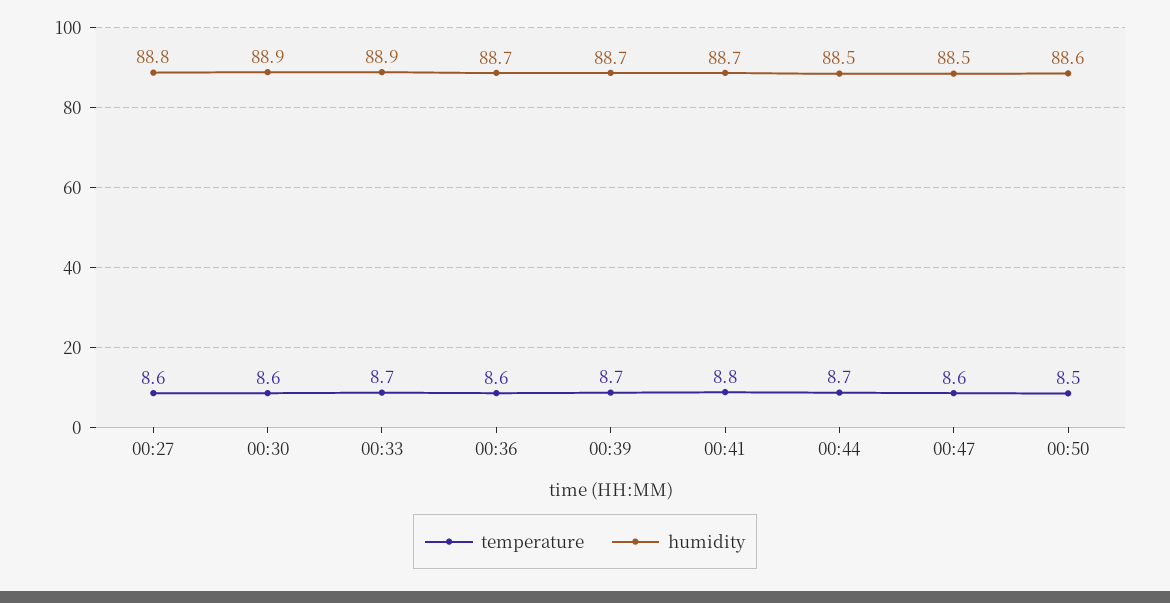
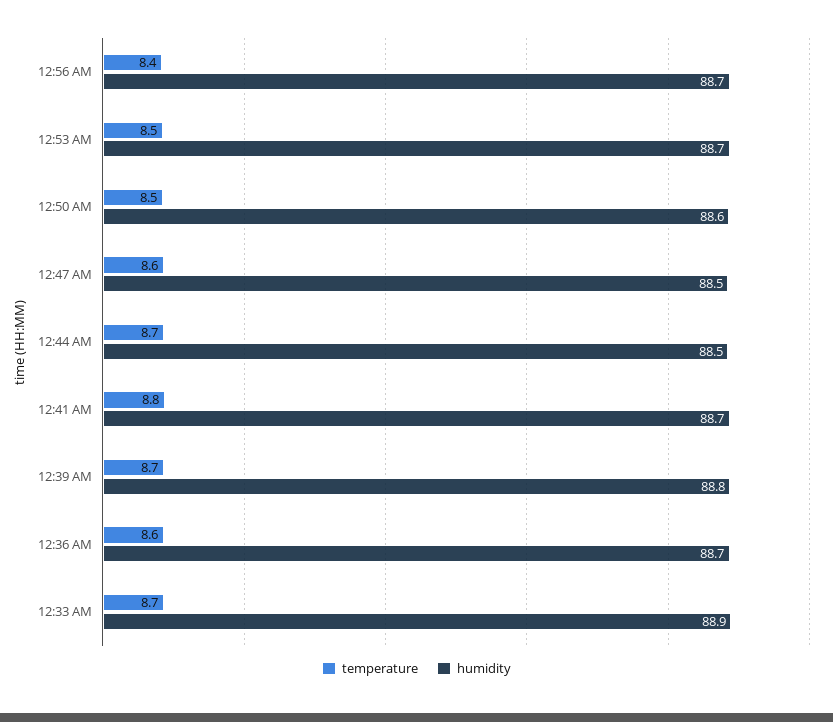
temperature, 00:27: 8.6 -> none
humidity, 00:27: 88.8 -> none
temperature, 00:30: 8.6 -> none
humidity, 00:30: 88.9 -> none
humidity, 00:39: 88.7 -> 88.8
temperature, 12:56 AM: none -> 8.4
humidity, 12:56 AM: none -> 88.7
temperature, 12:53 AM: none -> 8.5
humidity, 12:53 AM: none -> 88.7

